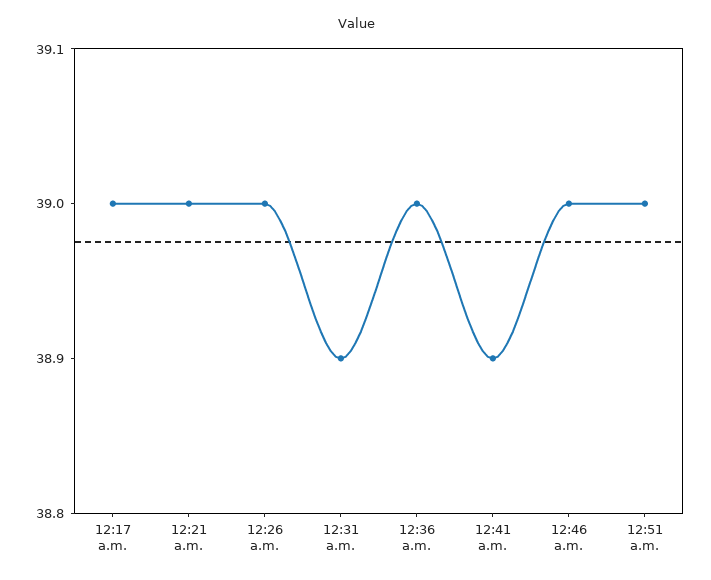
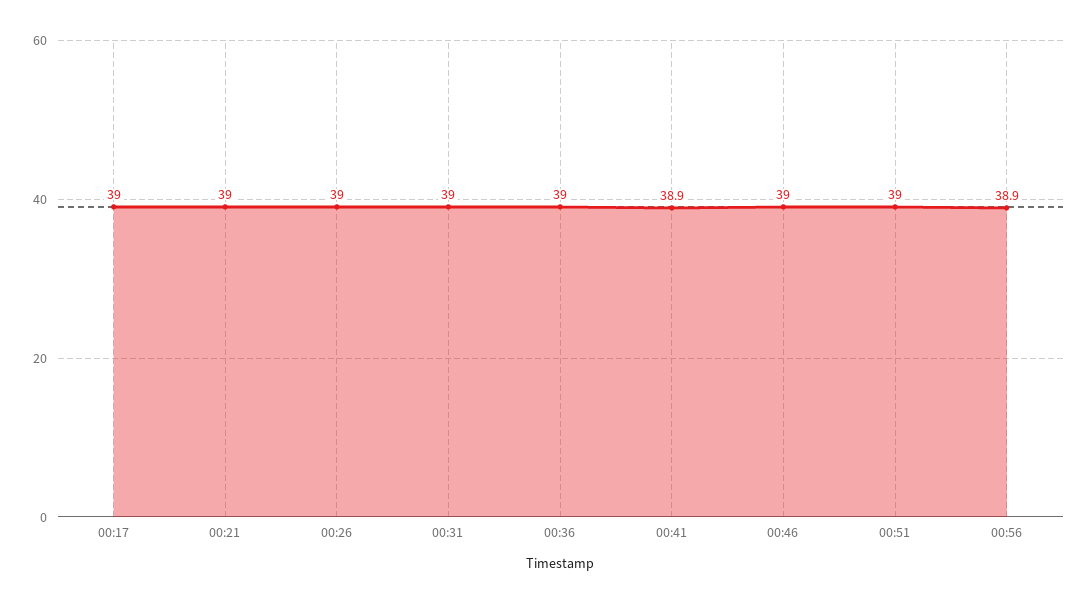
12:31 a.m.: 38.9 -> 39
00:56: none -> 38.9

